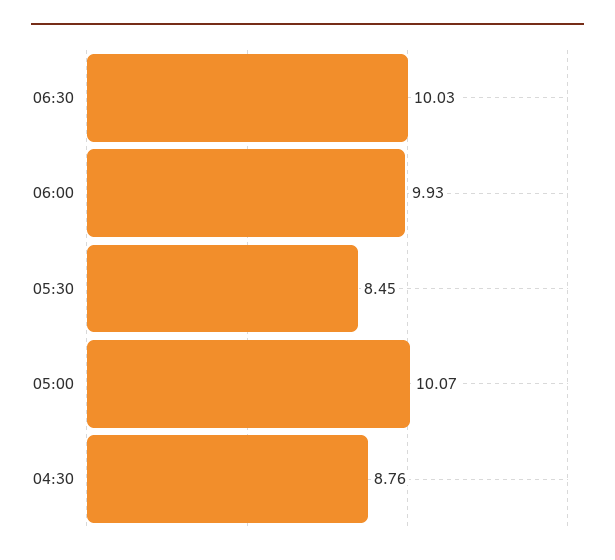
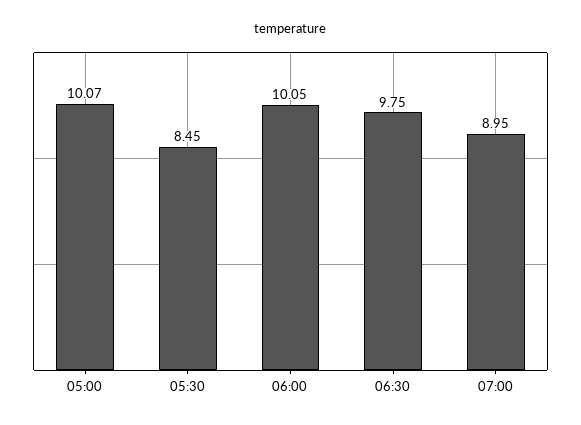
06:30: 10.03 -> 9.75
06:00: 9.93 -> 10.05
04:30: 8.76 -> none
07:00: none -> 8.95

